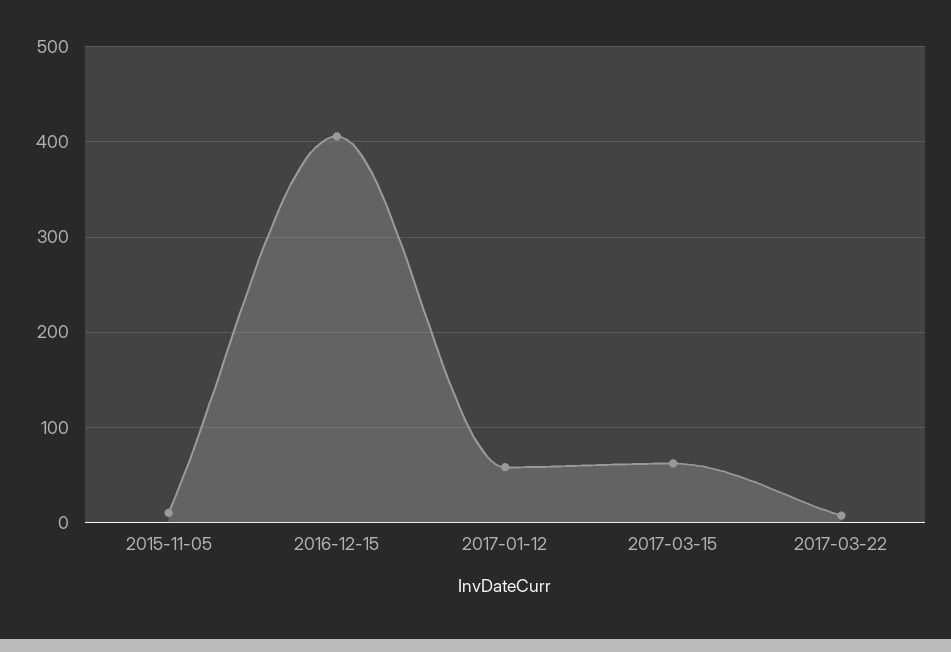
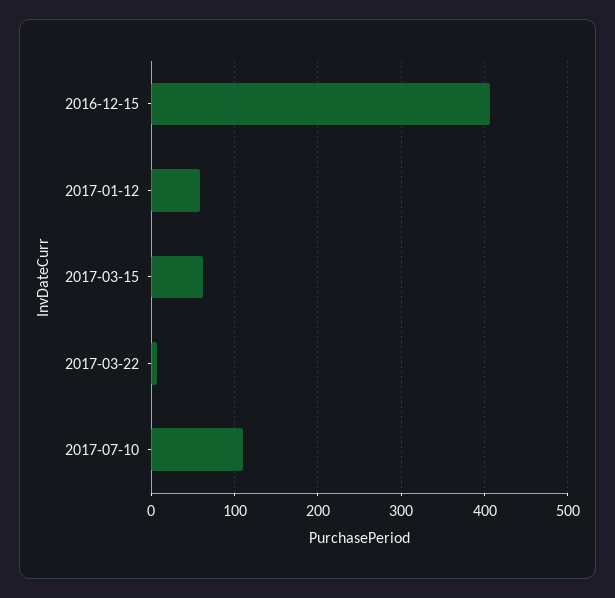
2015-11-05: 10 -> none
2017-07-10: none -> 110

